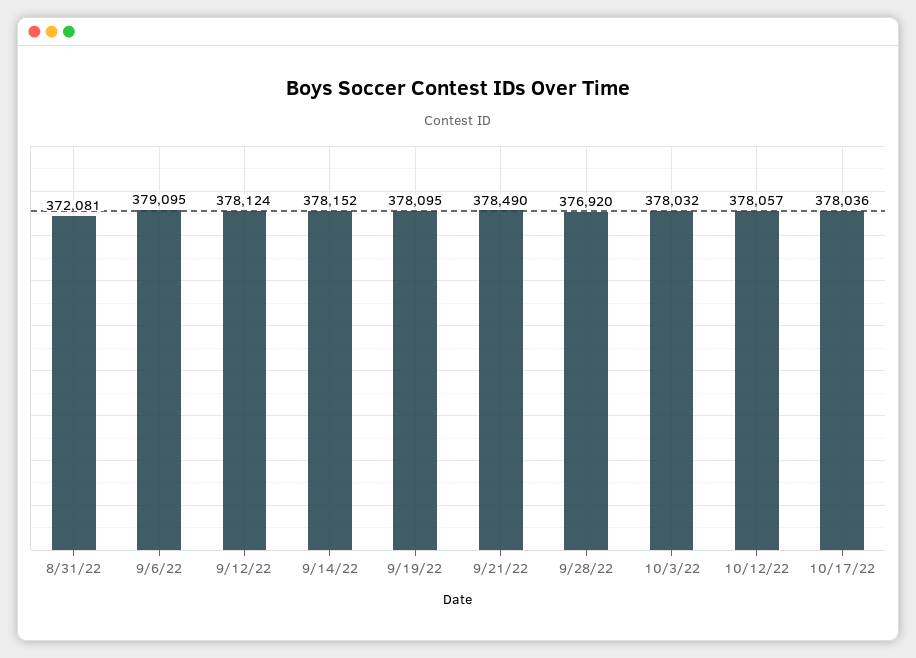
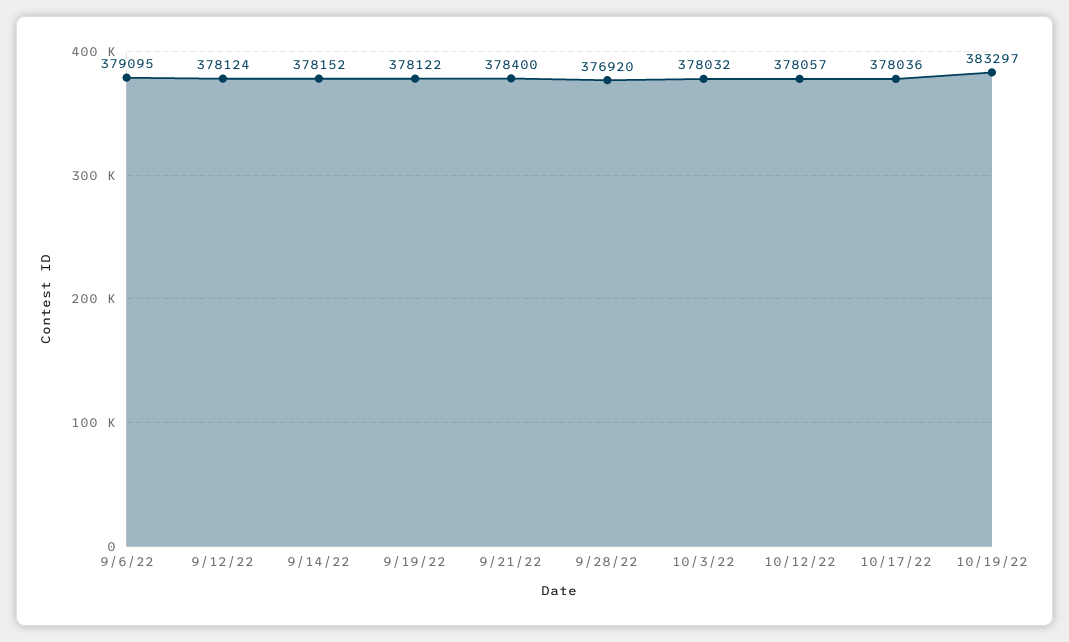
8/31/22: 372081 -> none
9/19/22: 378095 -> 378122
9/21/22: 378490 -> 378400
10/19/22: none -> 383297

